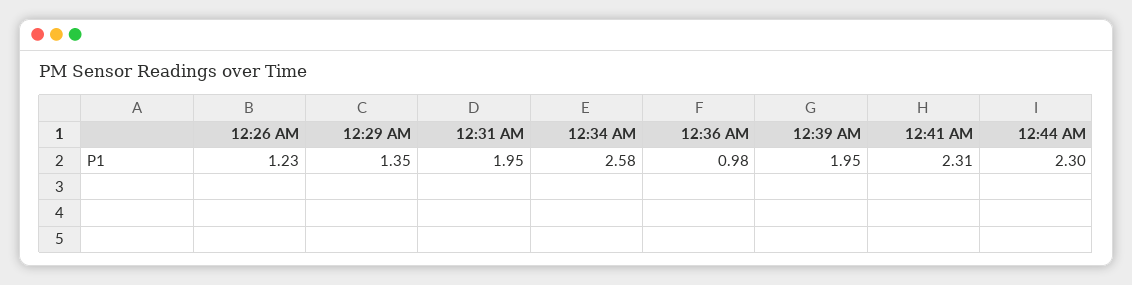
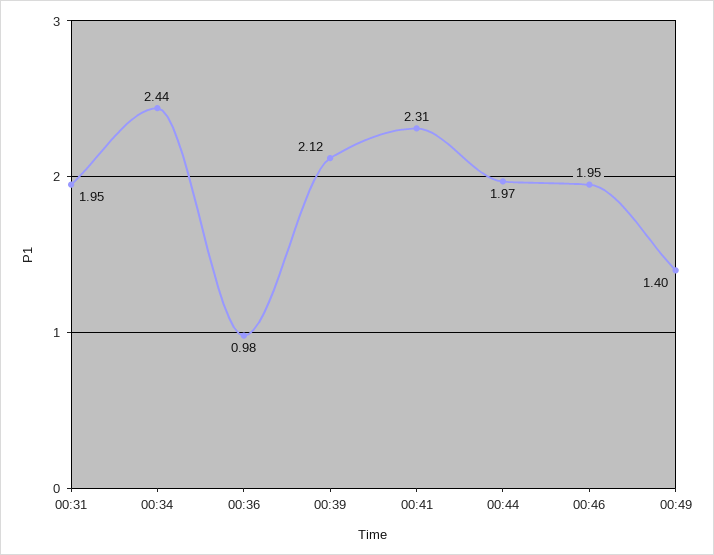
12:26 AM: 1.23 -> none
12:29 AM: 1.35 -> none
12:34 AM: 2.58 -> 2.44
12:39 AM: 1.95 -> 2.12
12:44 AM: 2.3 -> 1.97
00:46: none -> 1.95
00:49: none -> 1.4

